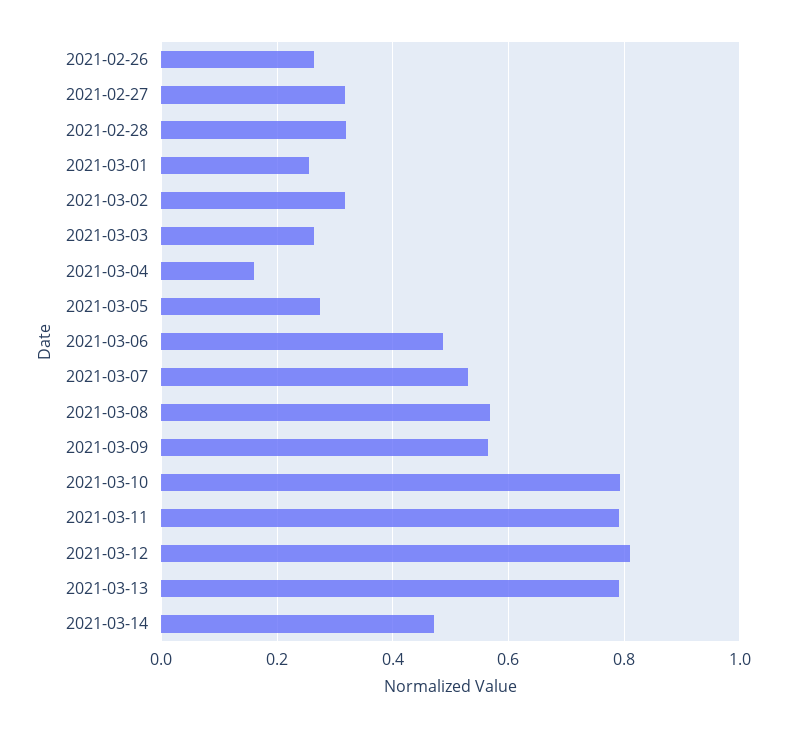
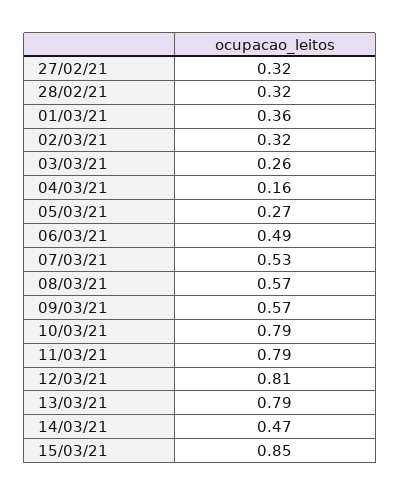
2021-02-26: 0.26 -> none
2021-03-01: 0.26 -> 0.36
15/03/21: none -> 0.85

